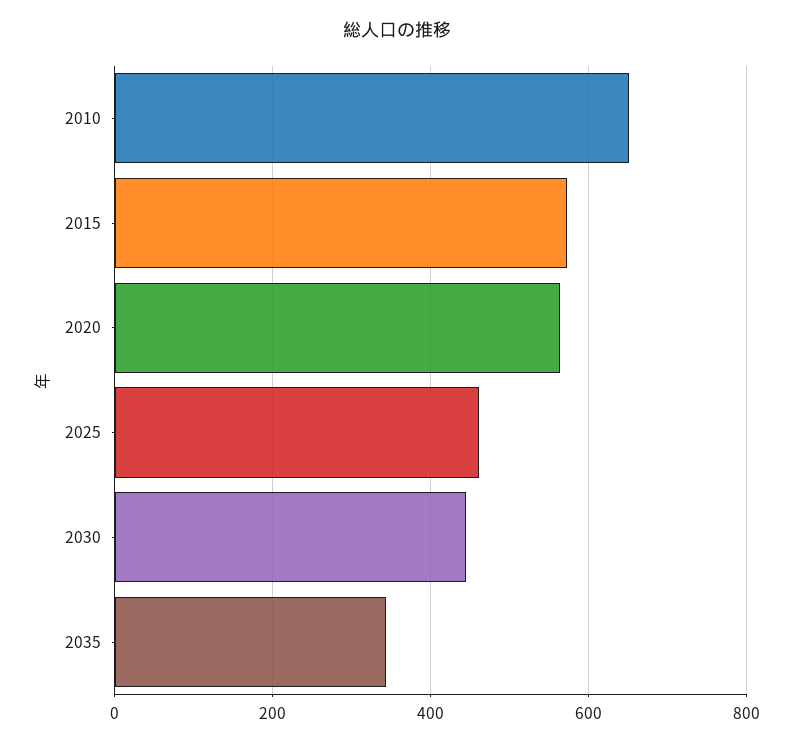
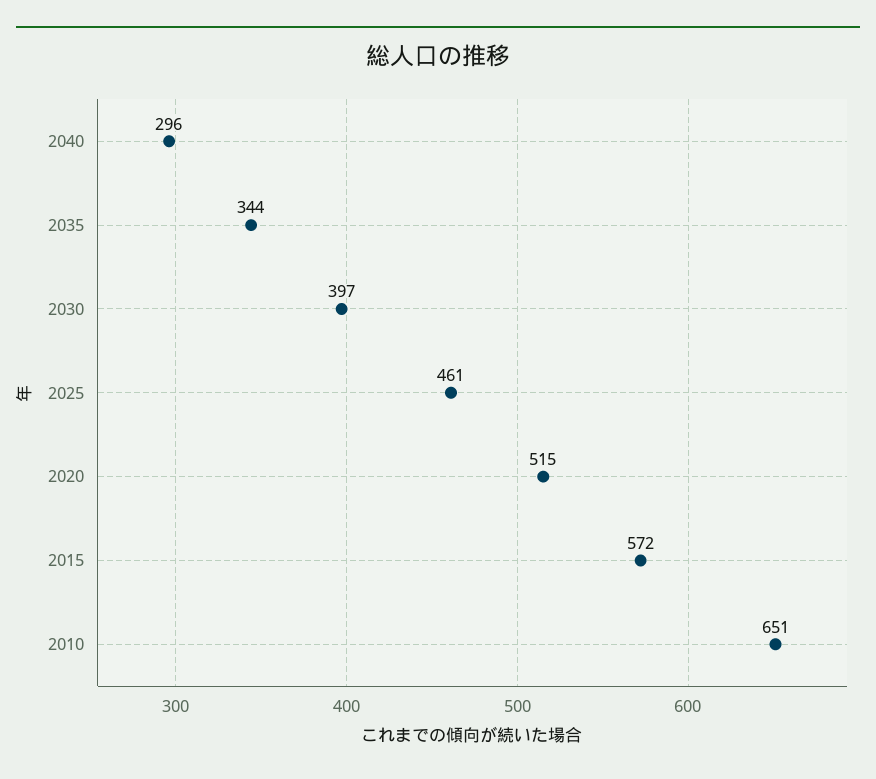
2020: 560 -> 515
2030: 440 -> 397
2040: none -> 296

